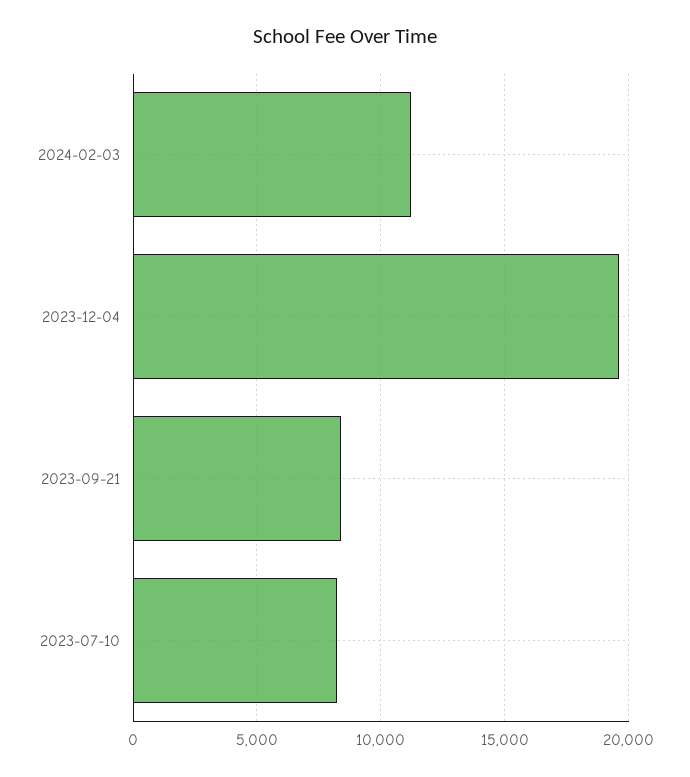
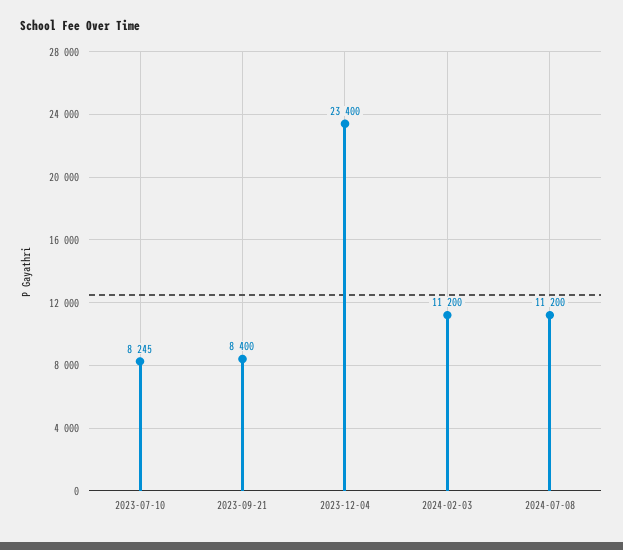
2023-12-04: 19500 -> 23400
2024-07-08: none -> 11200

